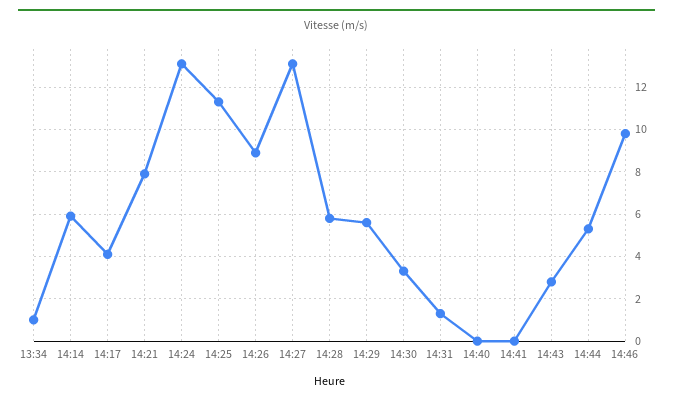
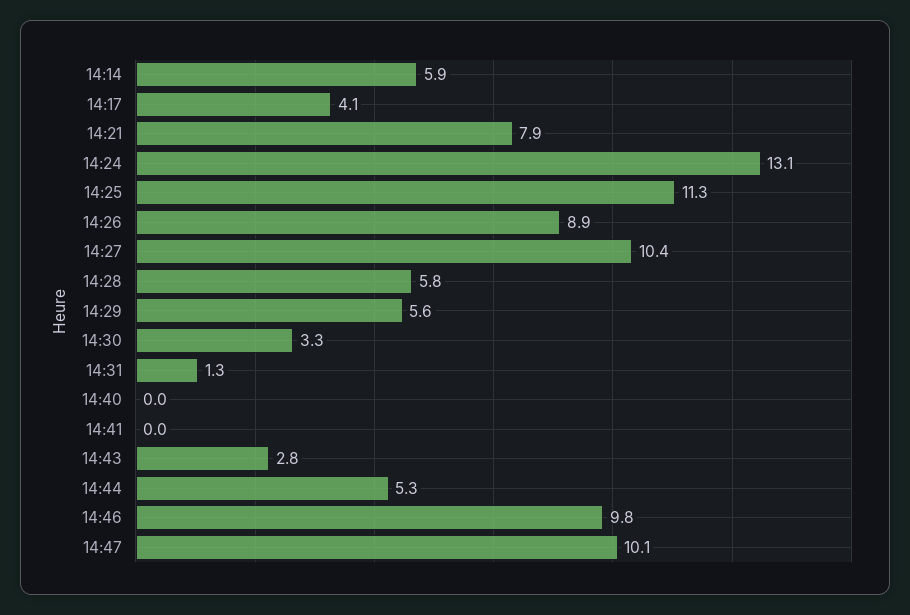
13:34: 1 -> none
14:27: 13 -> 10.4
14:47: none -> 10.1

